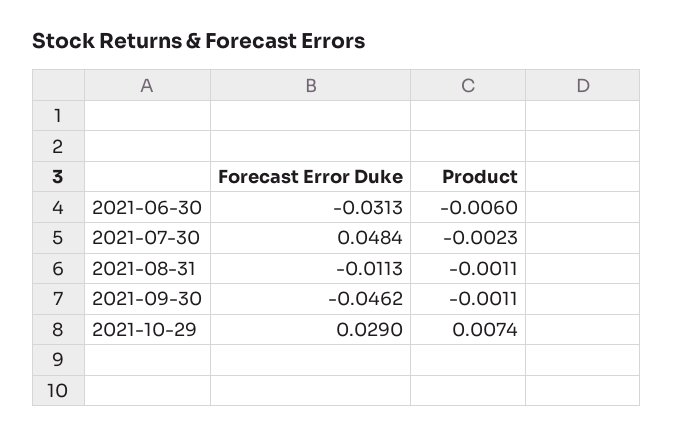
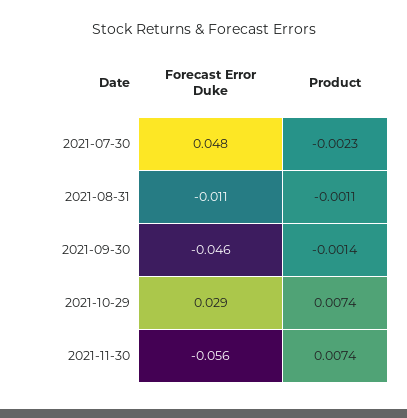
Forecast Error Duke, 2021-06-30: -0.0313 -> none
Product, 2021-06-30: -0.006 -> none
Product, 2021-09-30: -0.0011 -> -0.0014
Forecast Error Duke, 2021-11-30: none -> -0.056
Product, 2021-11-30: none -> 0.0074

